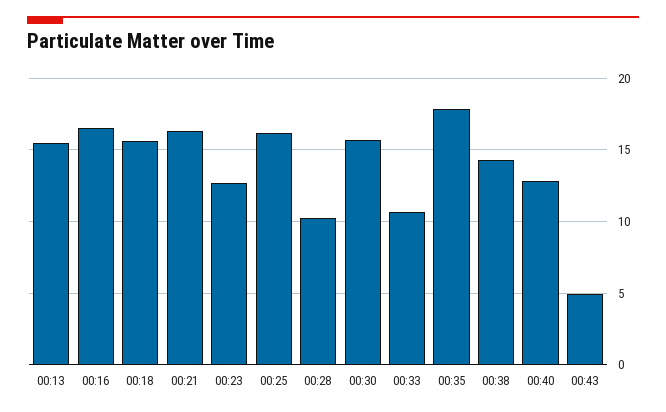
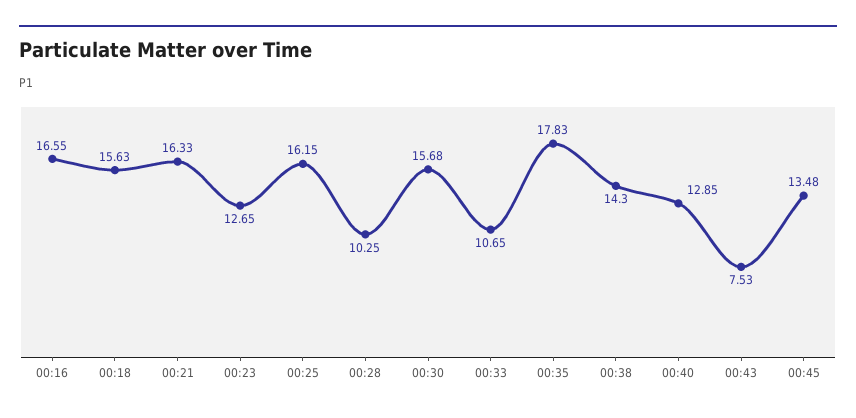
00:13: 15.5 -> none
00:43: 5 -> 7.53
00:45: none -> 13.48

